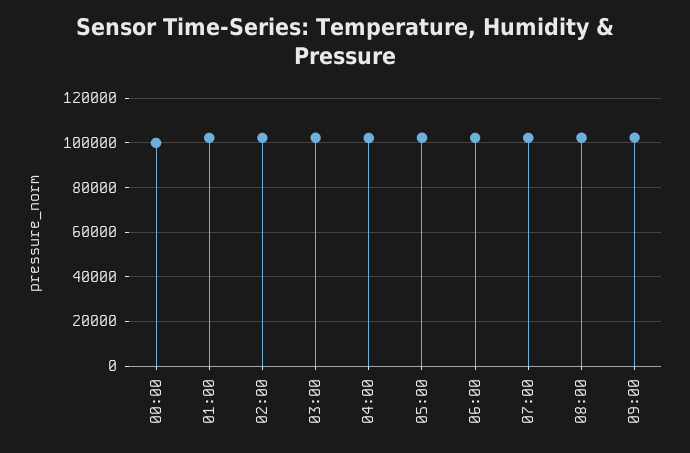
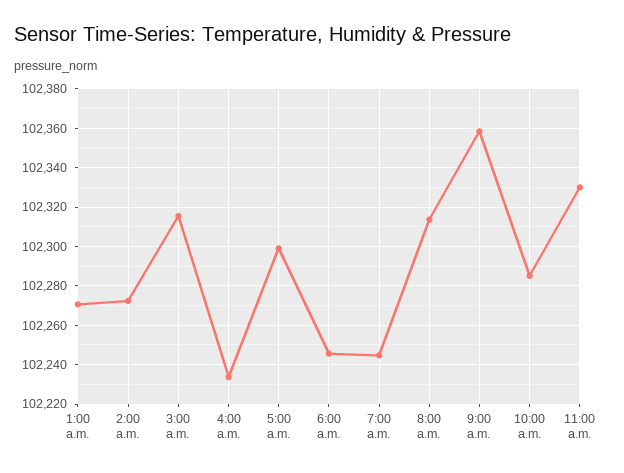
00:00: 100000 -> none
10:00 a.m.: none -> 102285
11:00 a.m.: none -> 102330

